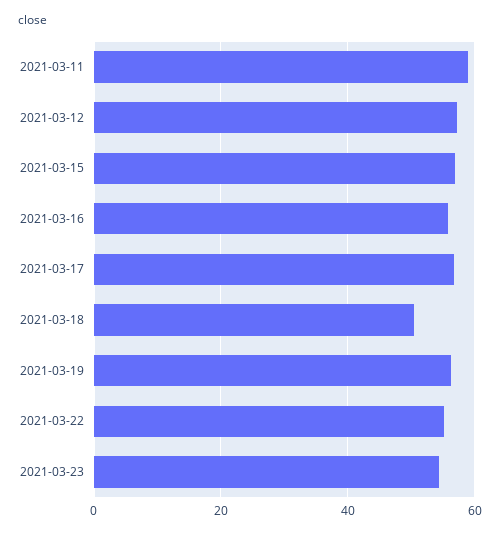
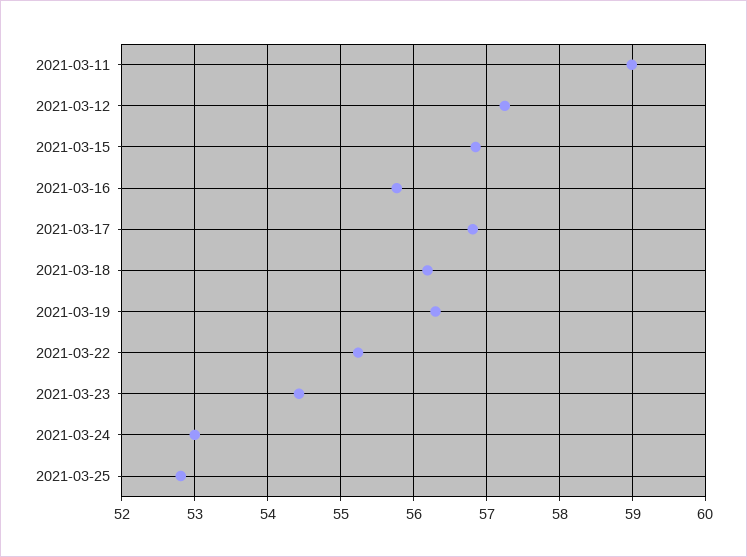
2021-03-18: 50 -> 56.2
2021-03-24: none -> 53
2021-03-25: none -> 52.8

